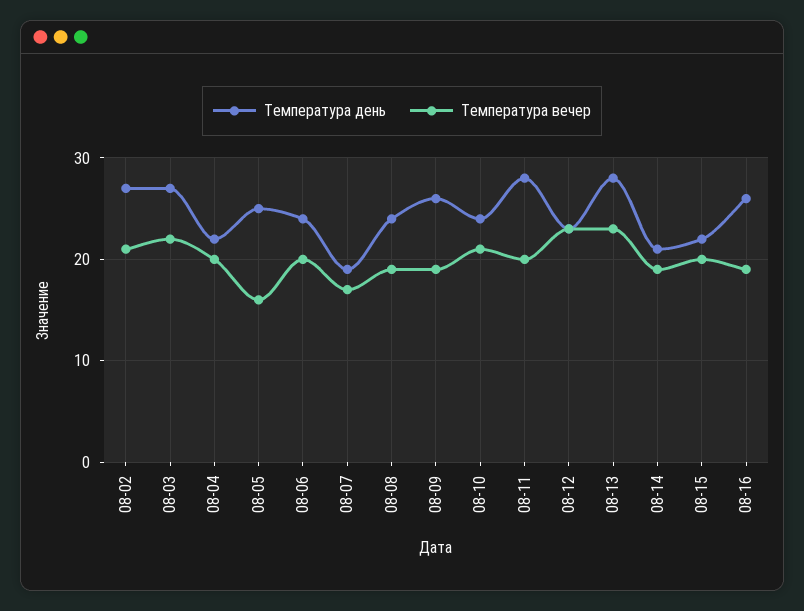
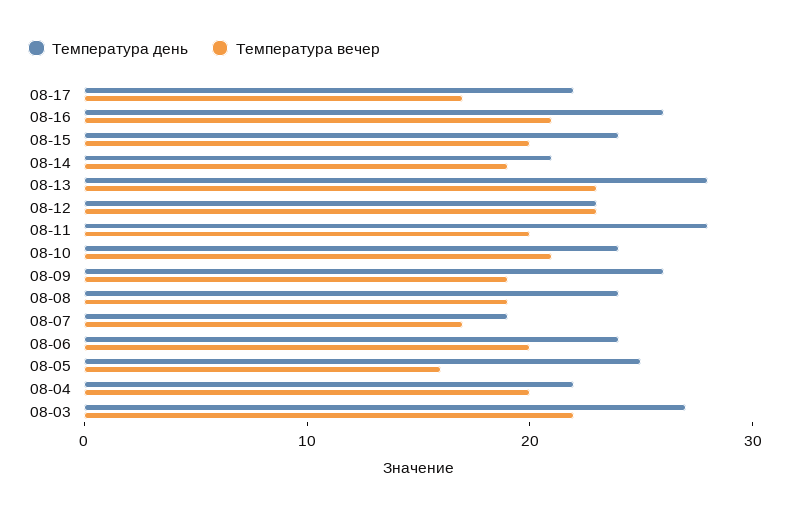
Температура день, 08-02: 27 -> none
Температура вечер, 08-02: 21 -> none
Температура день, 08-15: 22 -> 24
Температура вечер, 08-16: 19 -> 21
Температура день, 08-17: none -> 22
Температура вечер, 08-17: none -> 17

